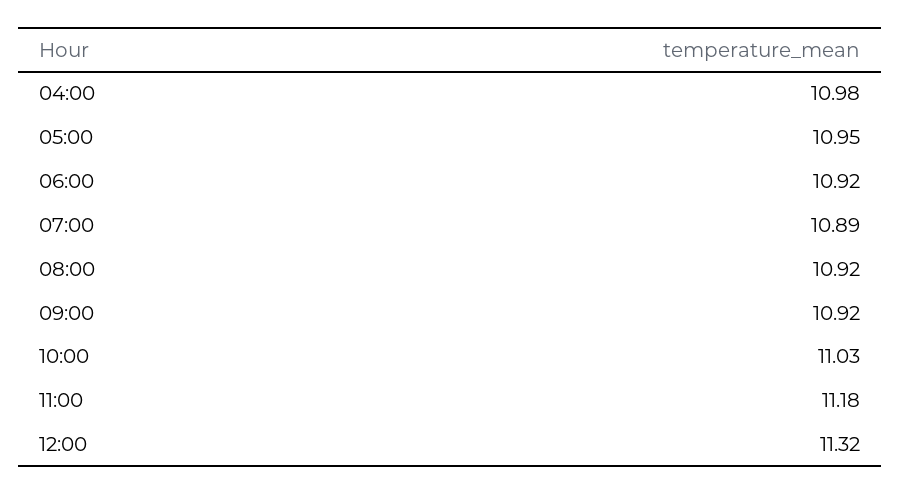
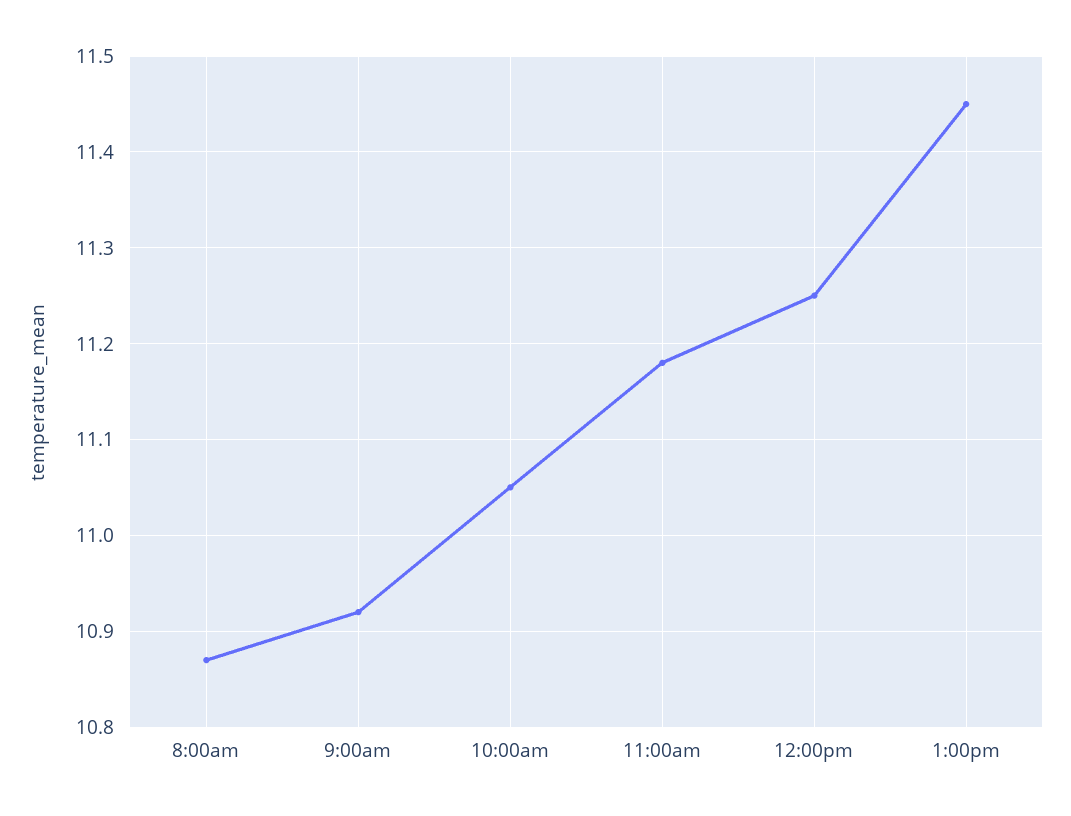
04:00: 10.98 -> none
05:00: 10.95 -> none
06:00: 10.92 -> none
07:00: 10.89 -> none
08:00: 10.92 -> 10.87
10:00: 11.03 -> 11.05
12:00: 11.32 -> 11.25
1:00pm: none -> 11.45

